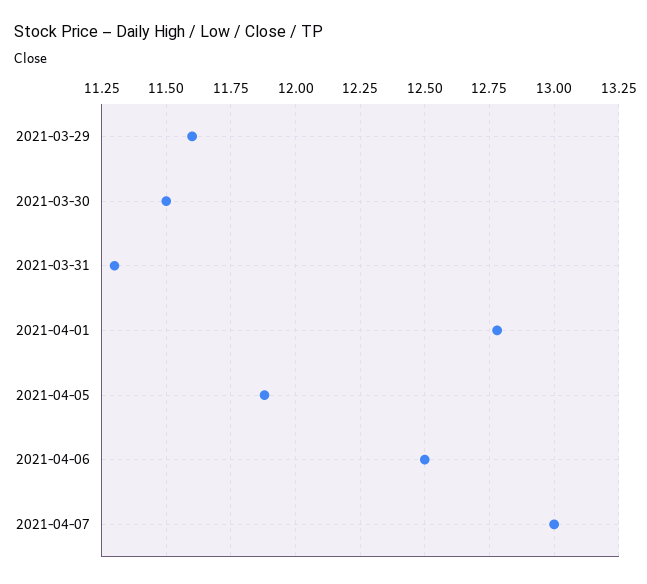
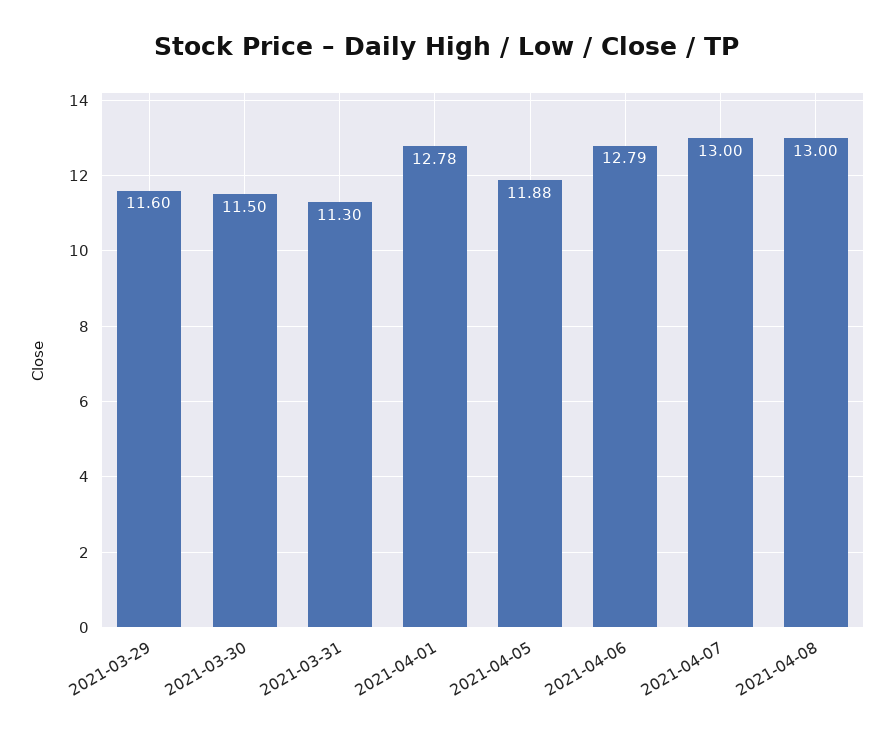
2021-04-06: 12.5 -> 12.79
2021-04-08: none -> 13

